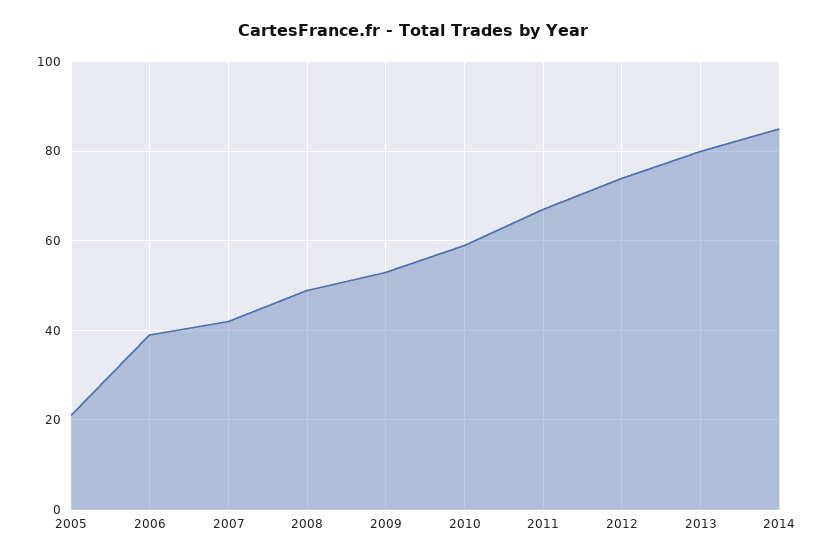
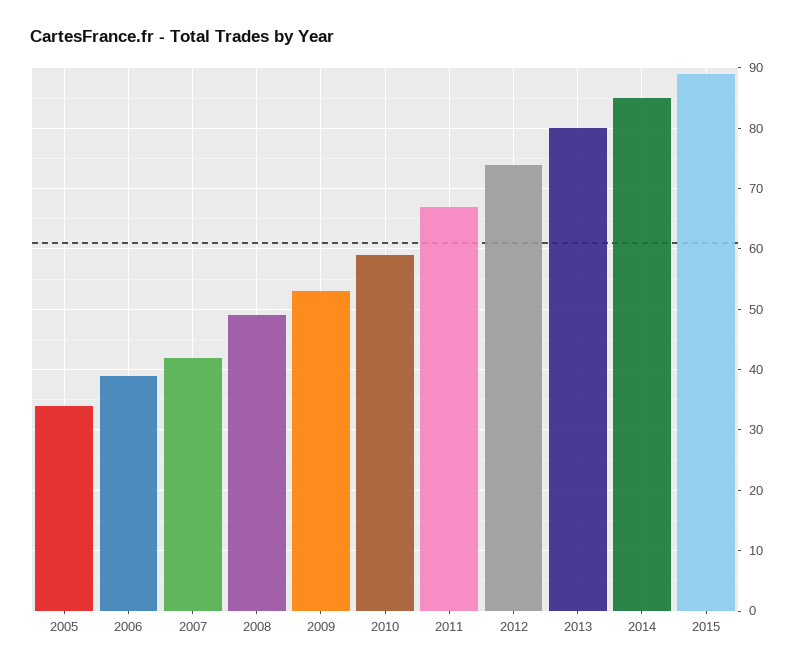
2005: 20 -> 34
2015: none -> 89

